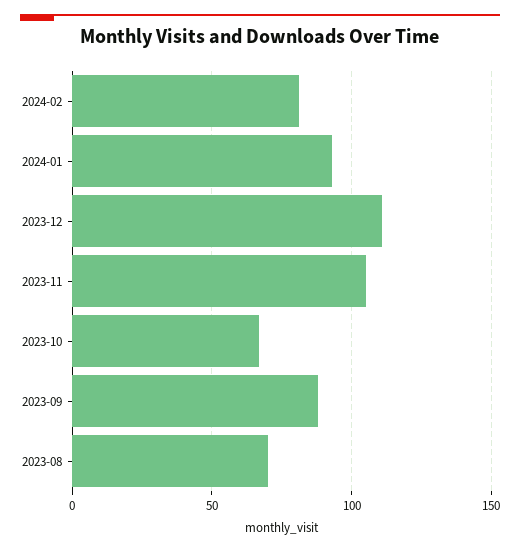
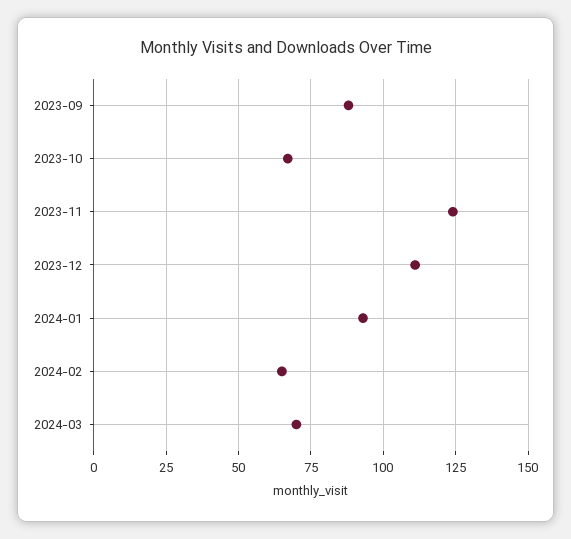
2024-02: 80 -> 65
2023-11: 105 -> 125
2023-08: 70 -> none
2024-03: none -> 70

